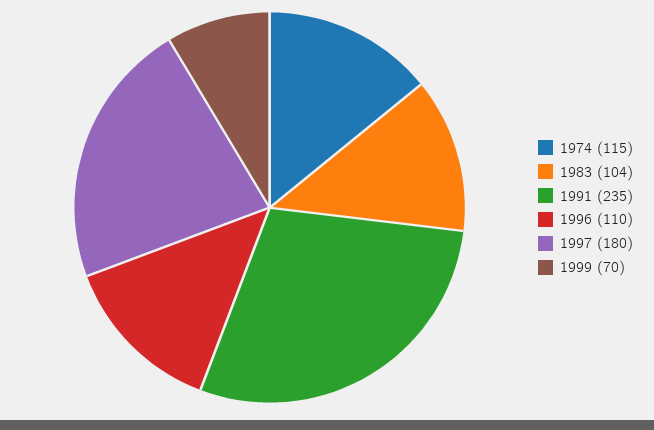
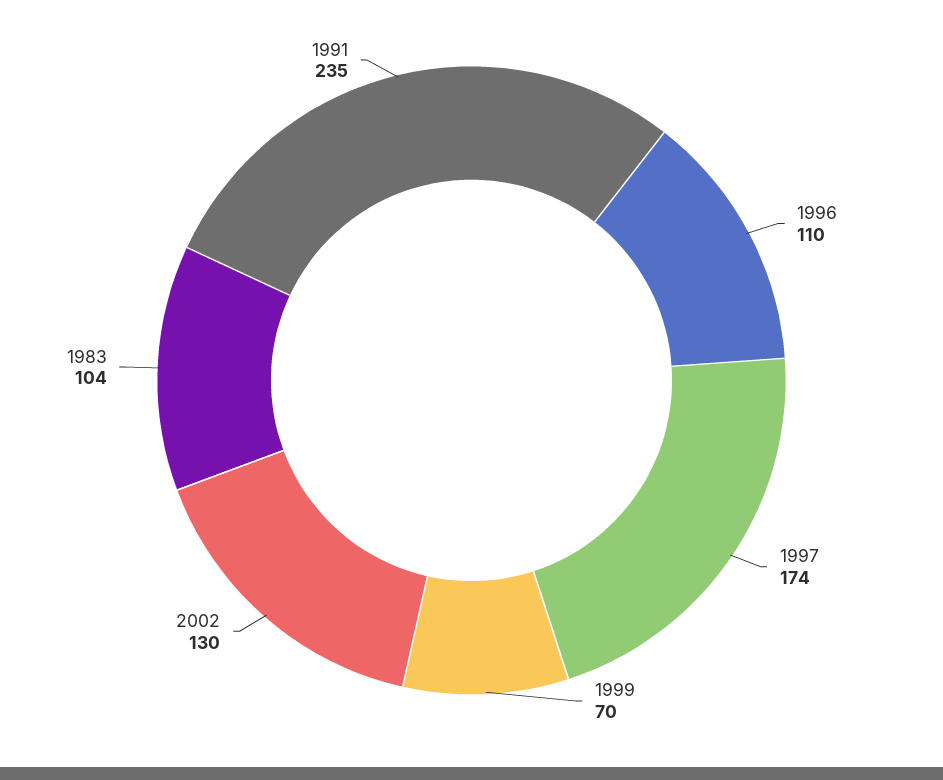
1974: 115 -> none
1997: 180 -> 174
2002: none -> 130

